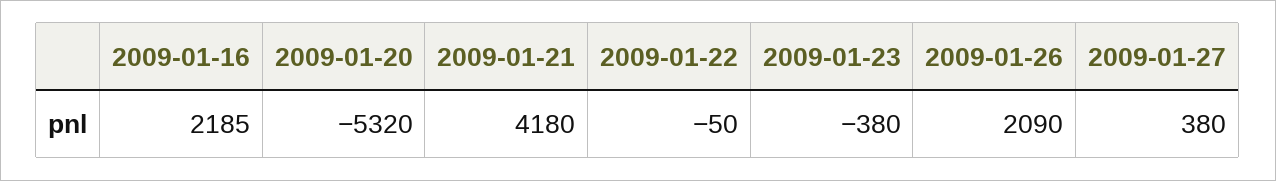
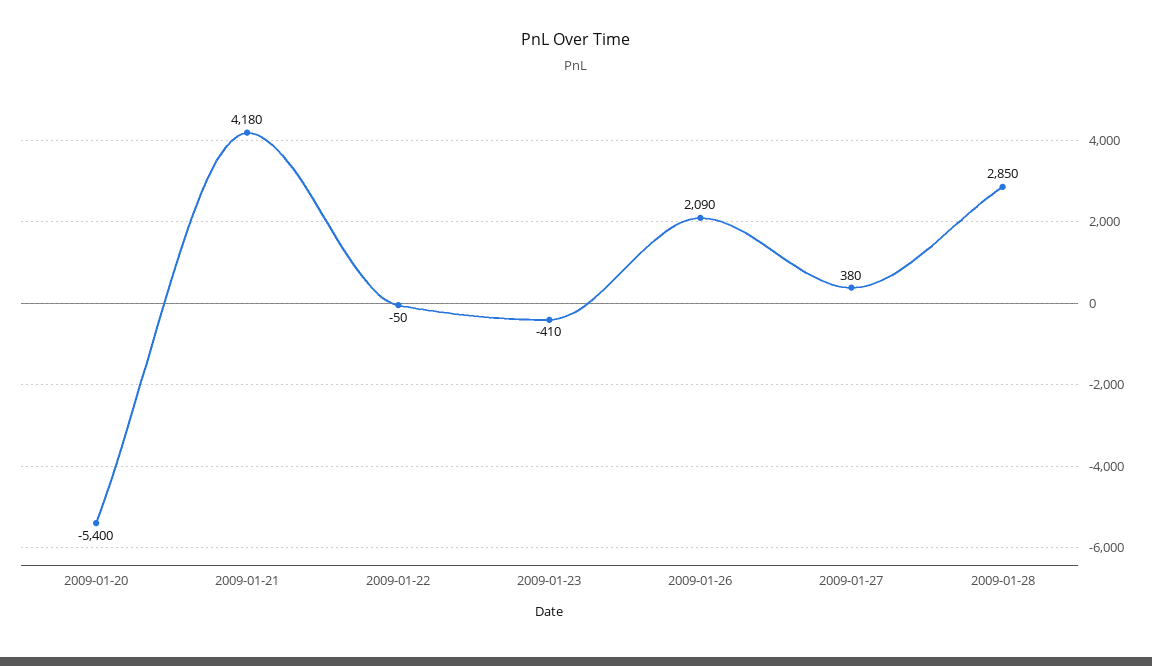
2009-01-16: 2185 -> none
2009-01-20: -5320 -> -5400
2009-01-23: -380 -> -410
2009-01-28: none -> 2850

